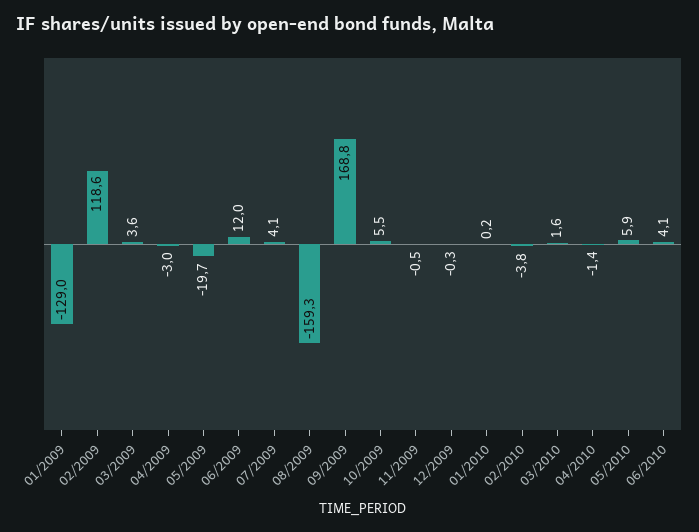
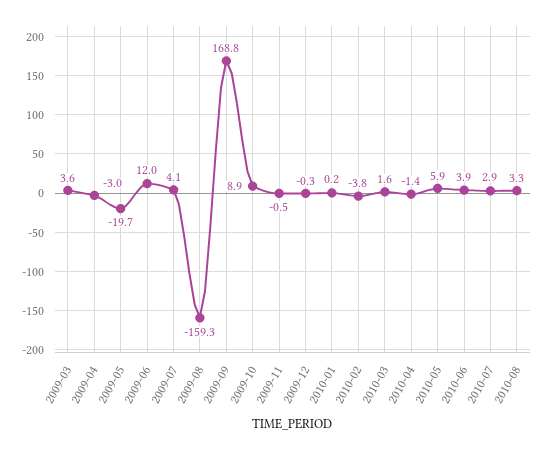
01/2009: -129 -> none
02/2009: 118.6 -> none
10/2009: 5.5 -> 8.9
06/2010: 4.1 -> 3.9
2010-07: none -> 2.9
2010-08: none -> 3.3

